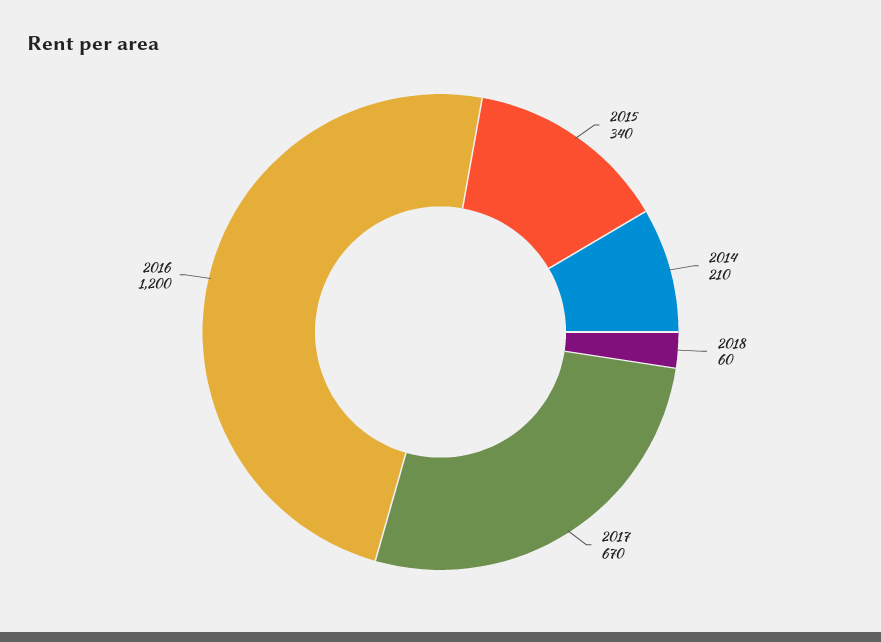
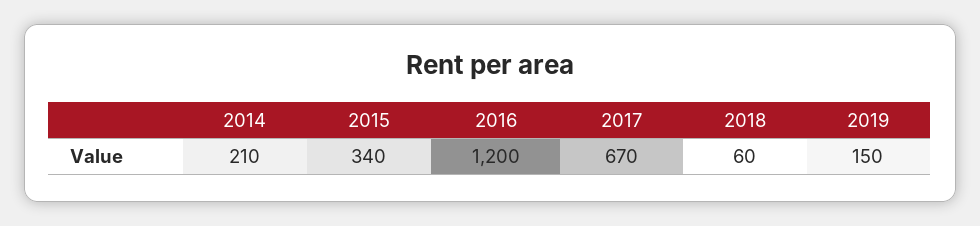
2019: none -> 150

